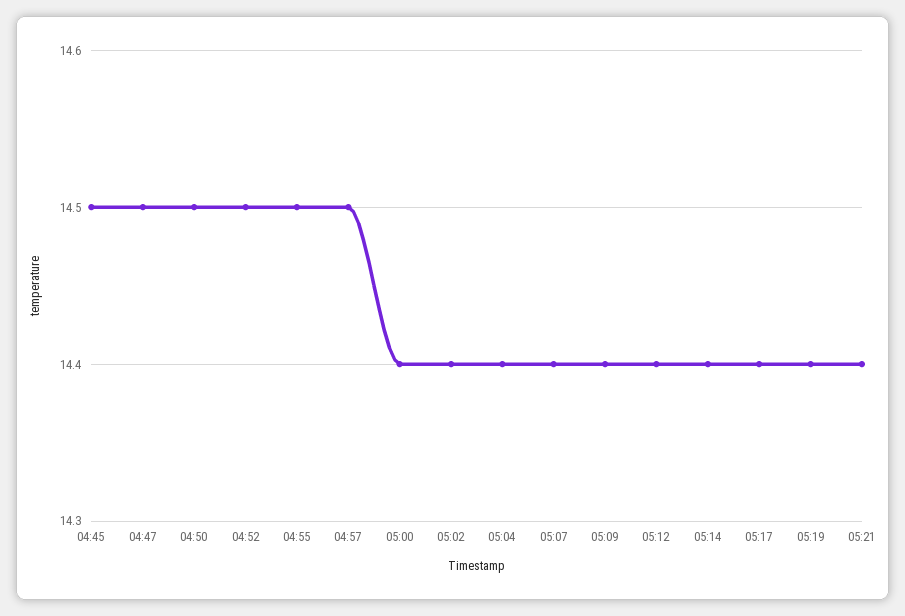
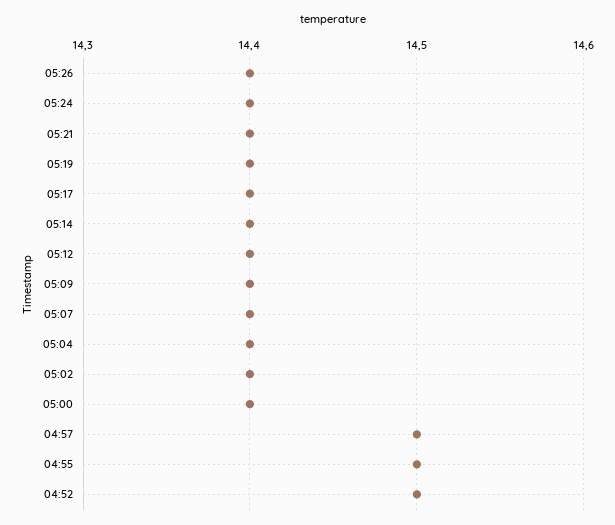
04:45: 14.5 -> none
04:47: 14.5 -> none
04:50: 14.5 -> none
05:26: none -> 14.4
05:24: none -> 14.4

